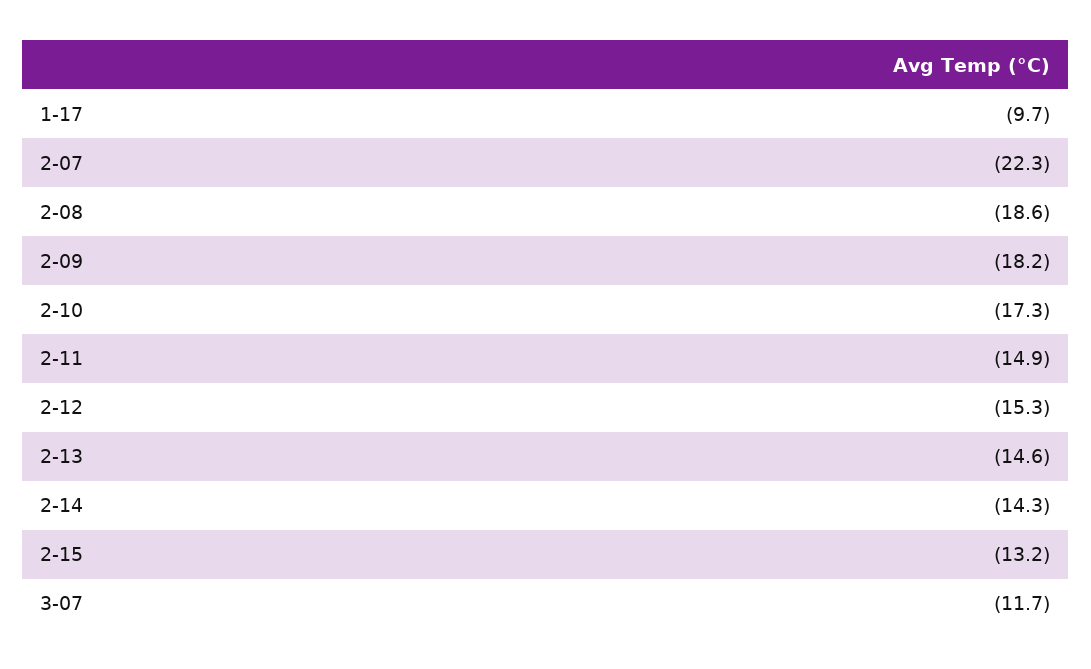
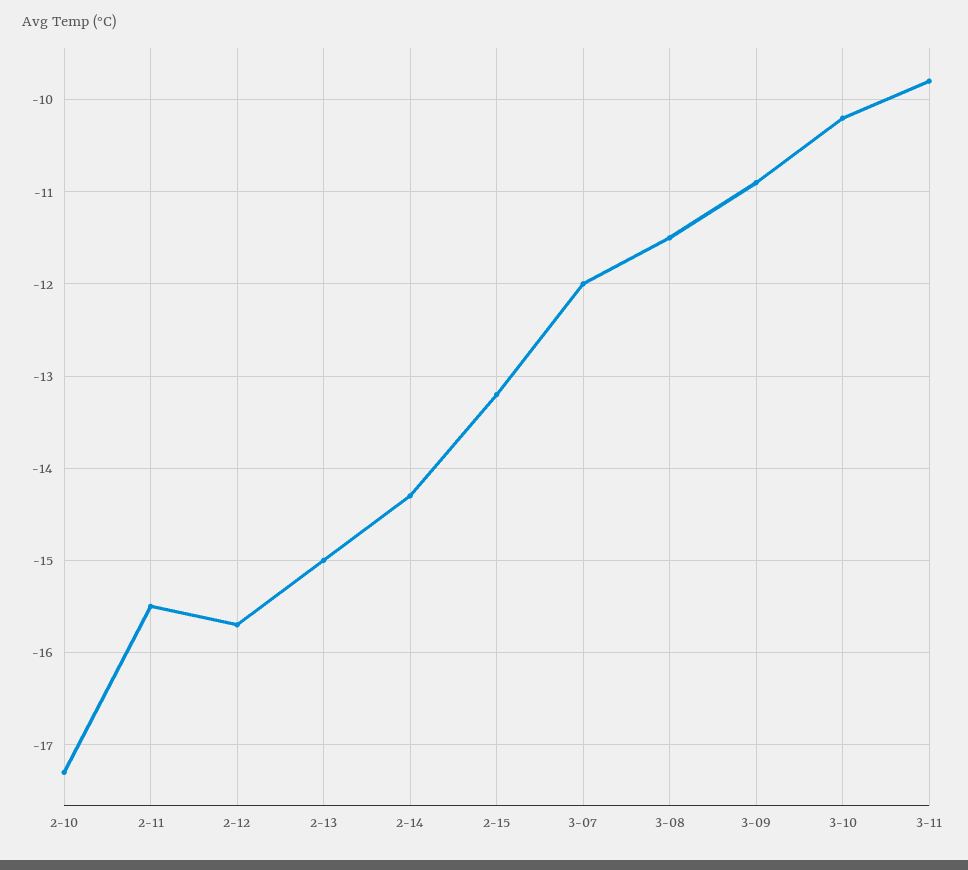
1-17: -9.7 -> none
2-07: -22.3 -> none
2-08: -18.6 -> none
2-09: -18.2 -> none
2-11: -14.9 -> -15.5
2-12: -15.3 -> -15.7
2-13: -14.6 -> -15
3-07: -11.7 -> -12
3-08: none -> -11.5
3-09: none -> -10.9
3-10: none -> -10.2
3-11: none -> -9.8

